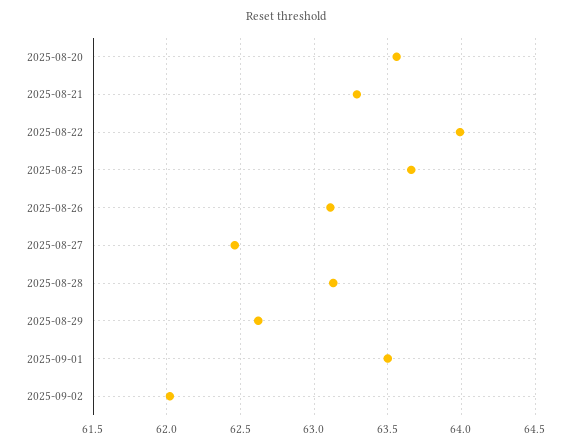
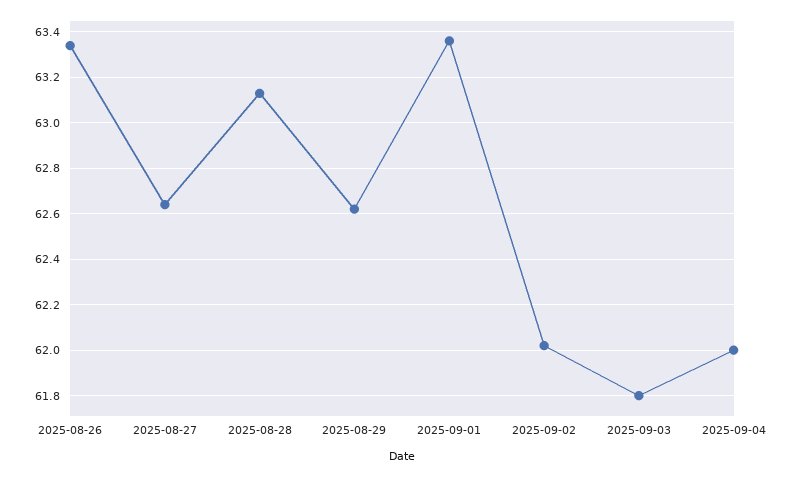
2025-08-20: 63.55 -> none
2025-08-21: 63.3 -> none
2025-08-22: 64 -> none
2025-08-25: 63.65 -> none
2025-08-26: 63.1 -> 63.35
2025-08-27: 62.45 -> 62.65
2025-09-01: 63.5 -> 63.35
2025-09-03: none -> 61.8
2025-09-04: none -> 62

